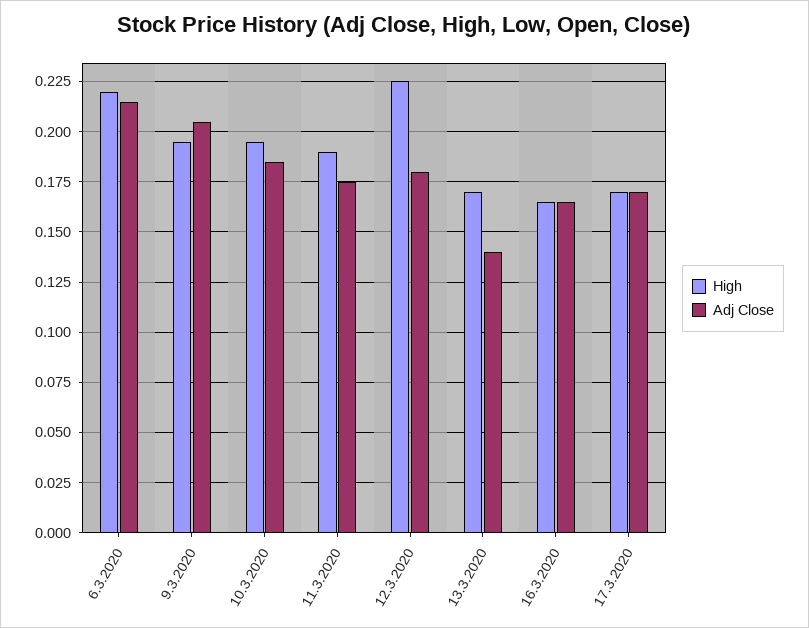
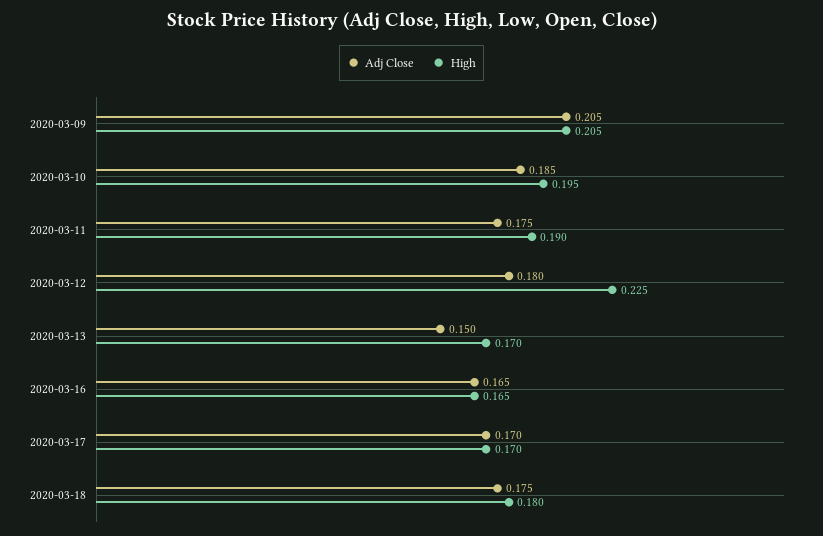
High, 6.3.2020: 0.22 -> none
Adj Close, 6.3.2020: 0.215 -> none
High, 9.3.2020: 0.195 -> 0.205
Adj Close, 13.3.2020: 0.14 -> 0.15
Adj Close, 2020-03-18: none -> 0.175
High, 2020-03-18: none -> 0.18

